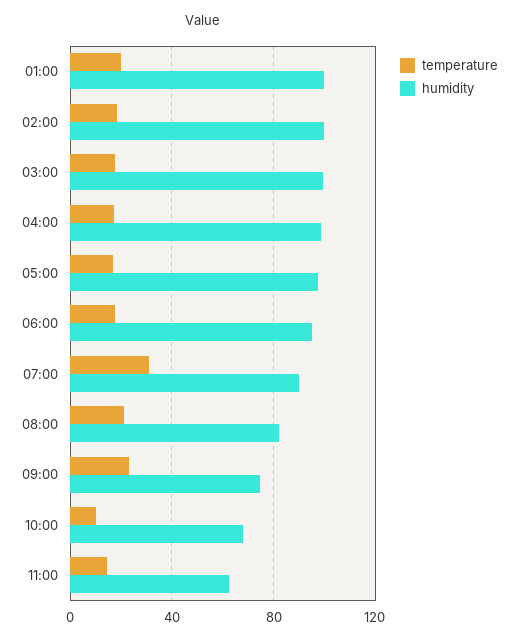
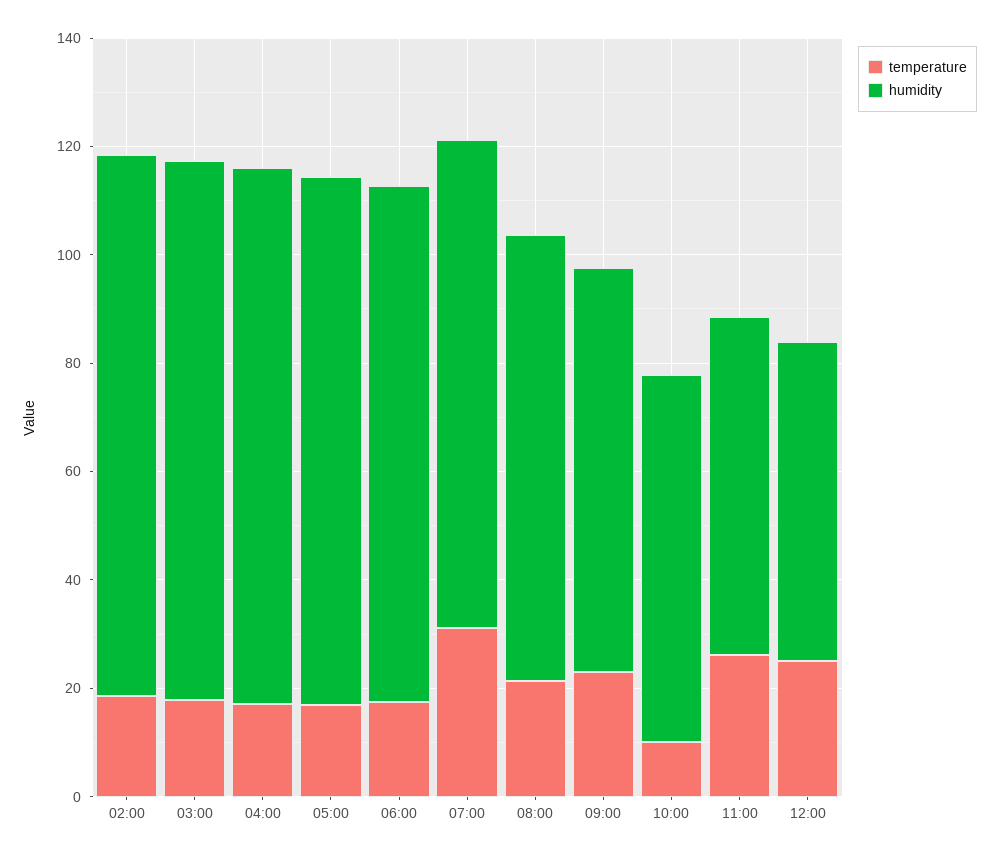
temperature, 01:00: 20 -> none
humidity, 01:00: 100 -> none
temperature, 11:00: 15 -> 25
temperature, 12:00: none -> 25
humidity, 12:00: none -> 60

